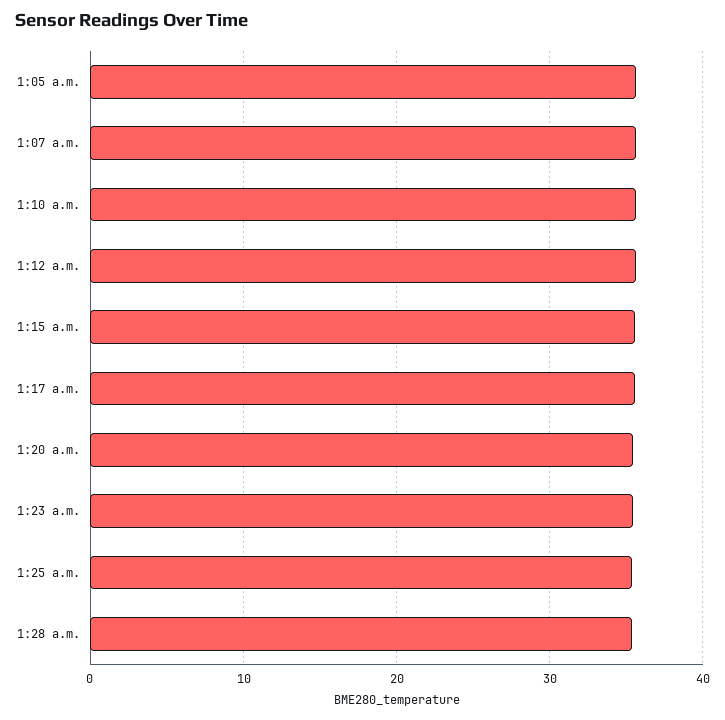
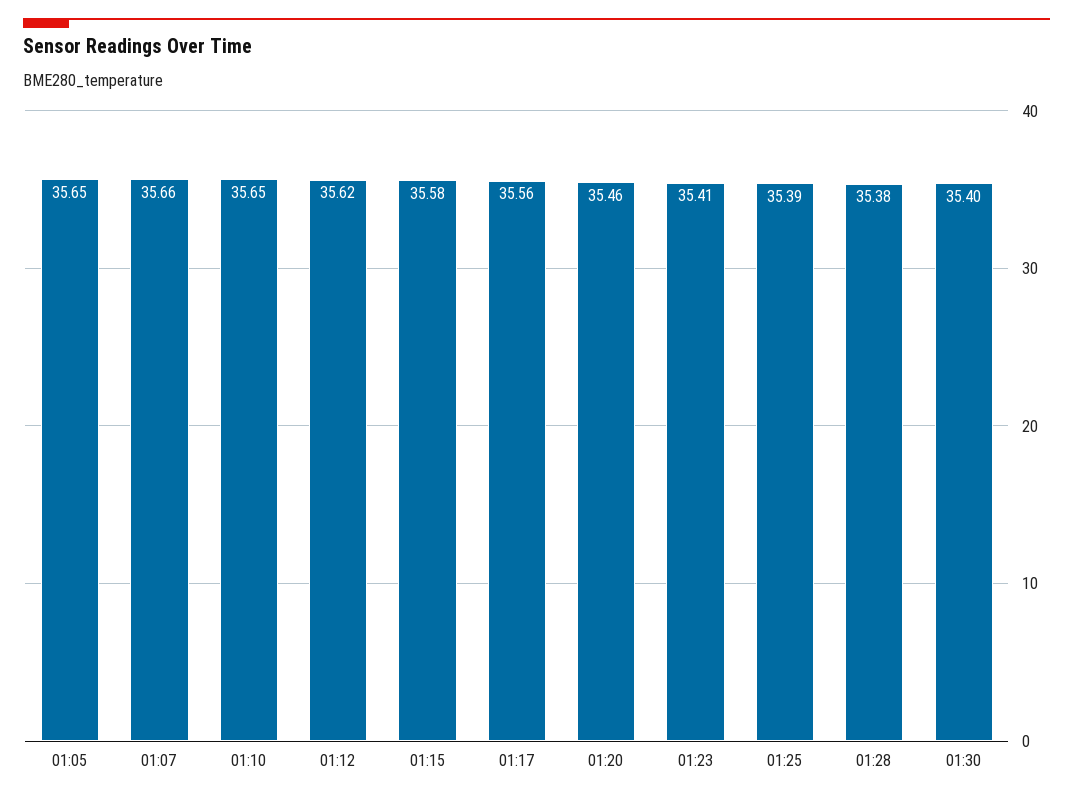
01:30: none -> 35.4

